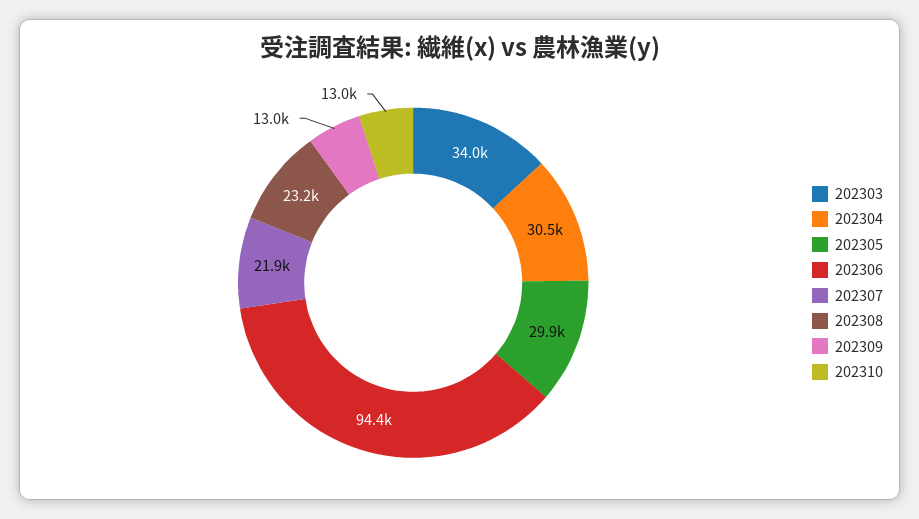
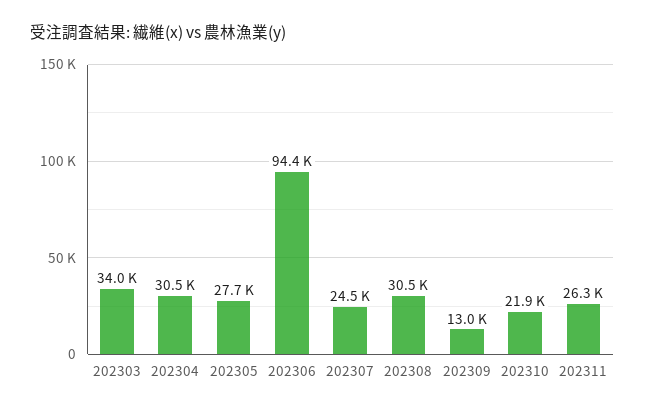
202305: 29900 -> 27700
202307: 21900 -> 24500
202308: 23200 -> 30500
202310: 13000 -> 21900
202311: none -> 26300

